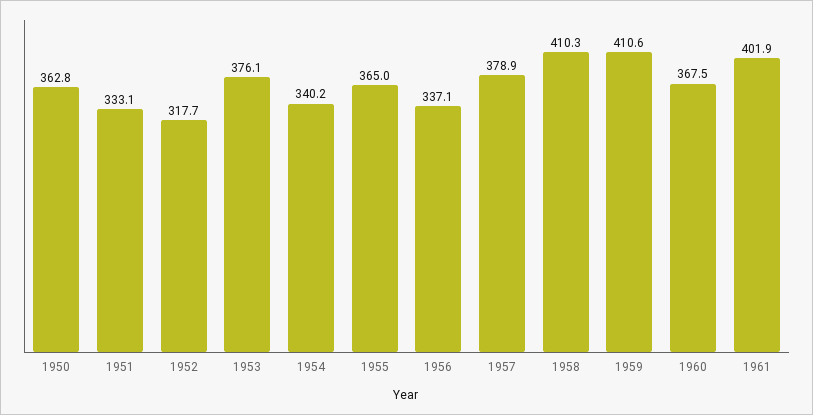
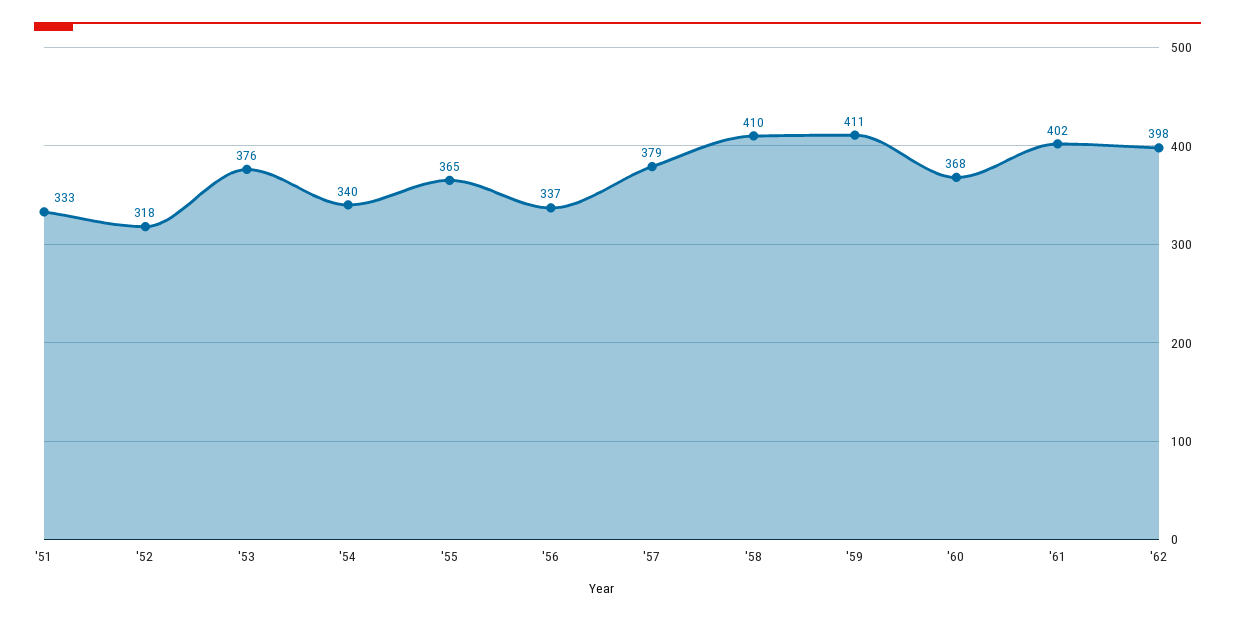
1950: 362.8 -> none
'62: none -> 398

